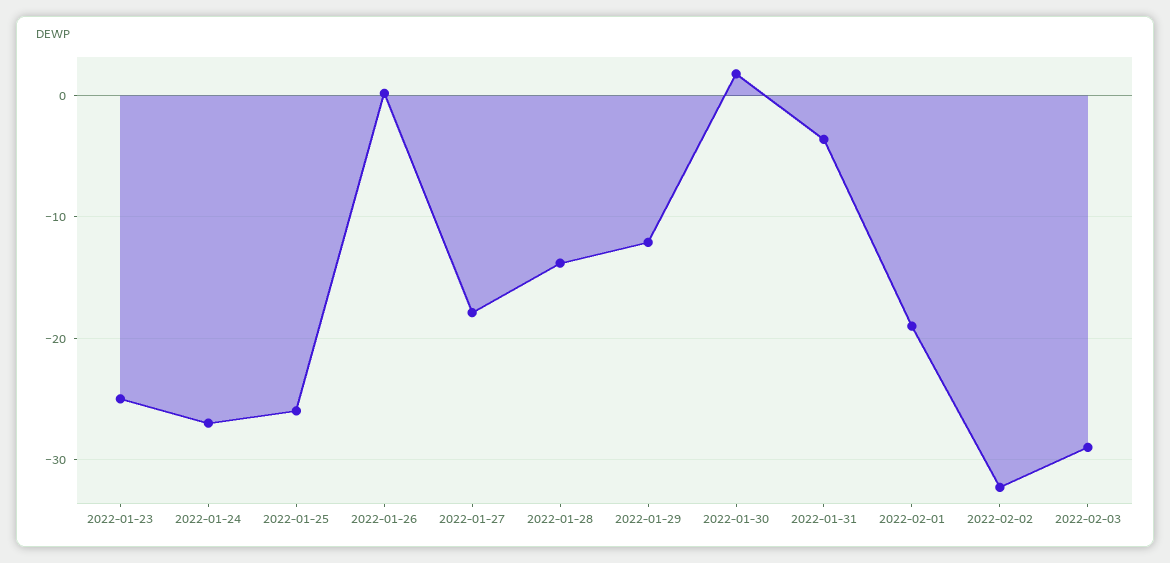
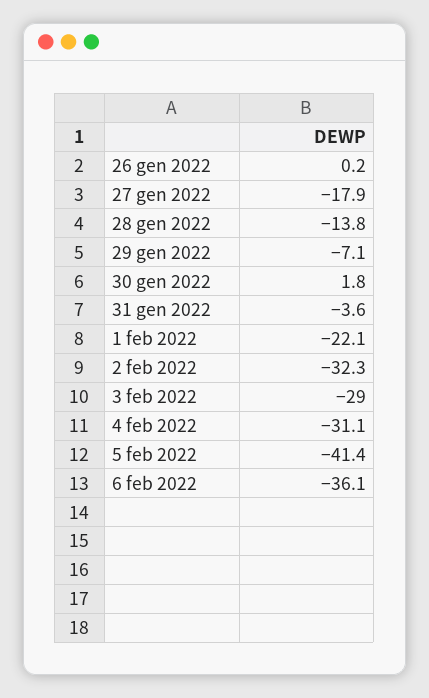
2022-01-23: -25 -> none
2022-01-24: -27 -> none
2022-01-25: -26 -> none
2022-01-29: -12 -> -7.1
2022-02-01: -19 -> -22.1
4 feb 2022: none -> -31.1
5 feb 2022: none -> -41.4
6 feb 2022: none -> -36.1

